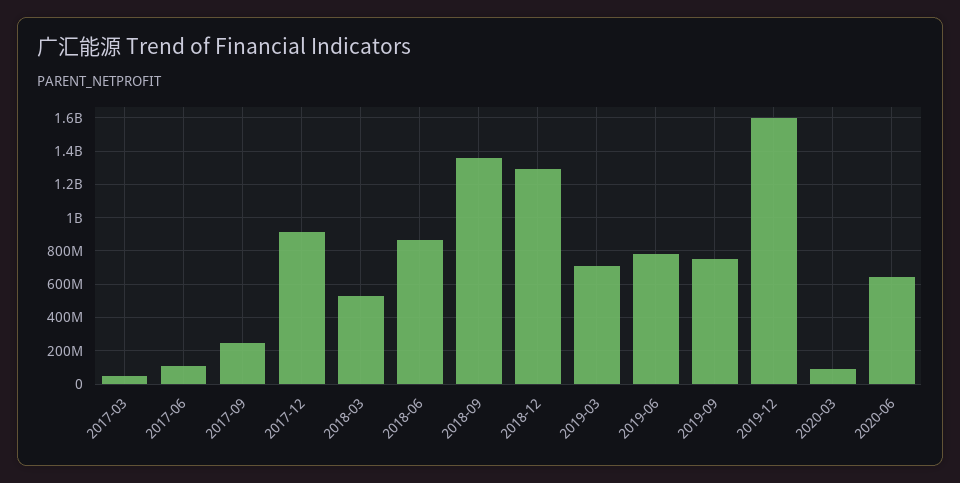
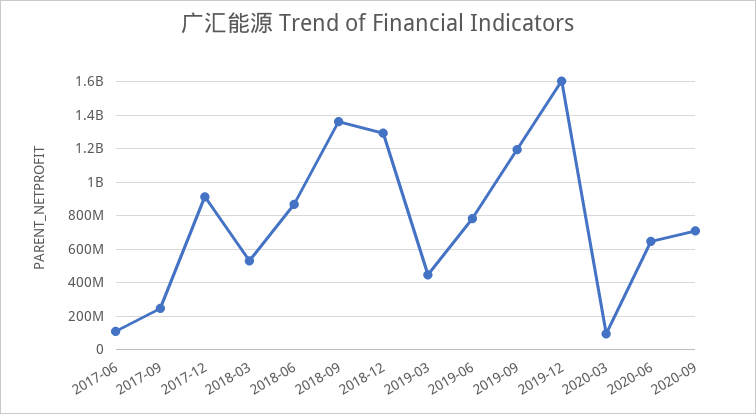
2017-03: 50000000 -> none
2019-03: 700000000 -> 450000000
2019-09: 750000000 -> 1200000000
2020-09: none -> 700000000

